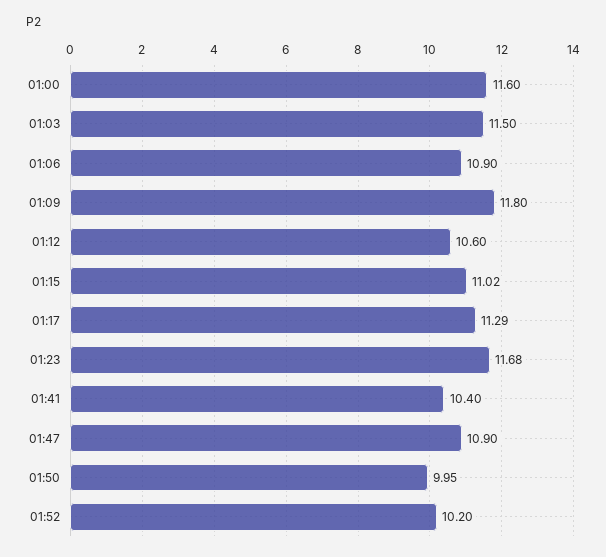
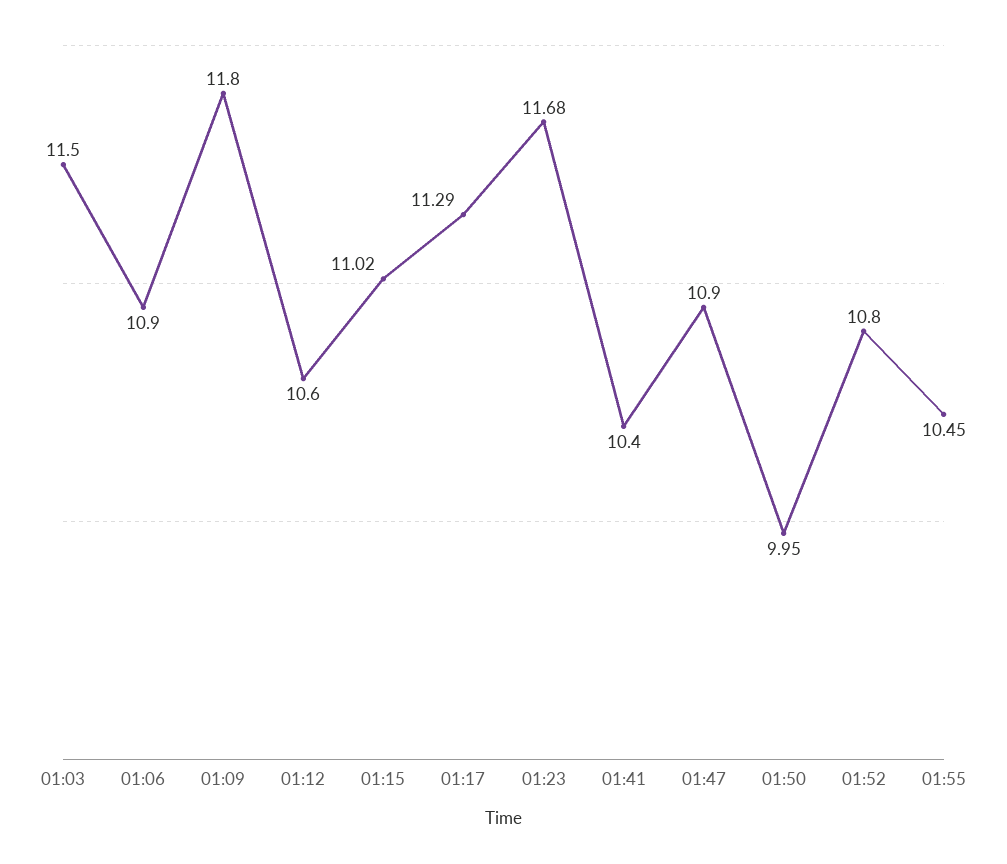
01:00: 11.6 -> none
01:52: 10.2 -> 10.8
01:55: none -> 10.45

